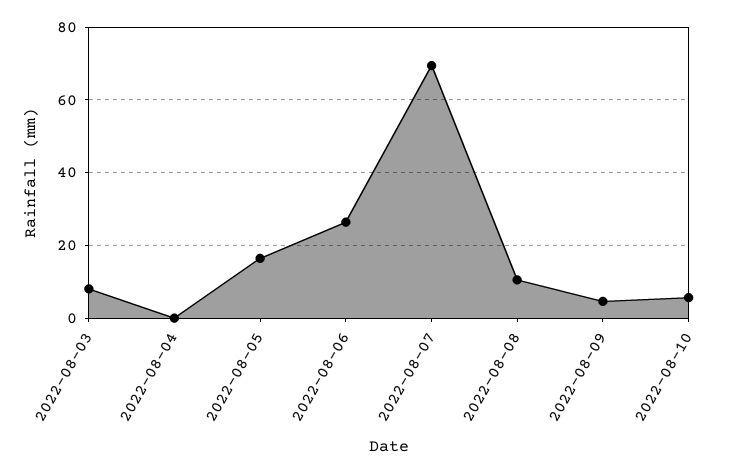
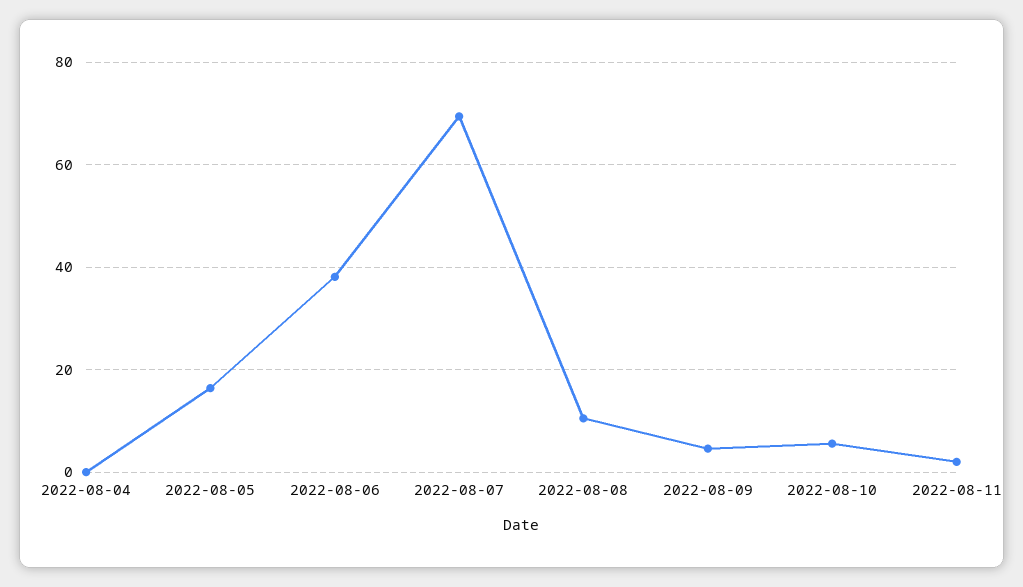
2022-08-03: 8 -> none
2022-08-06: 26 -> 38
2022-08-11: none -> 2

